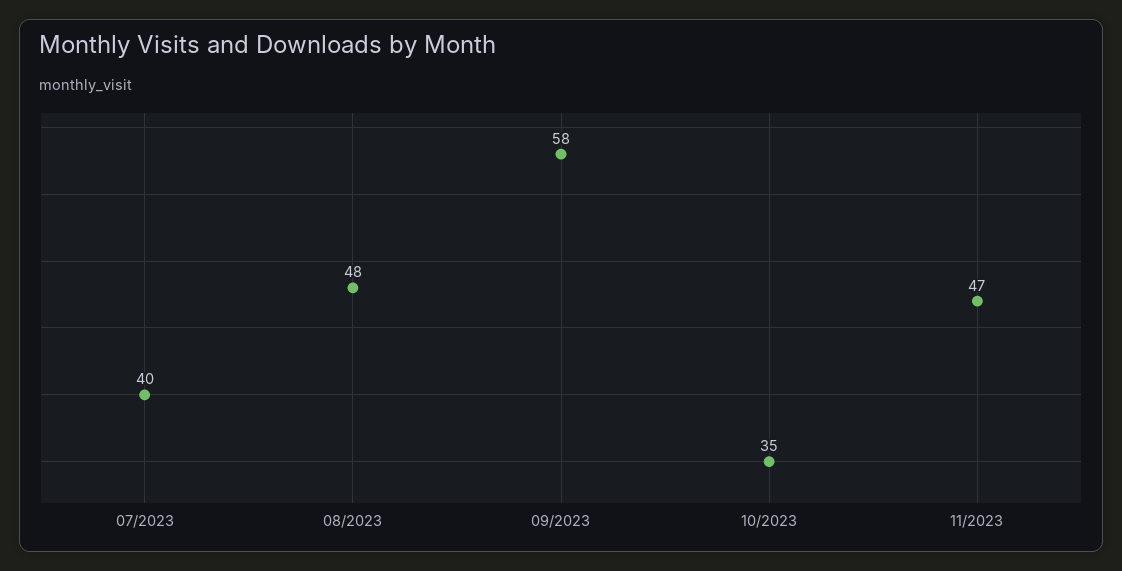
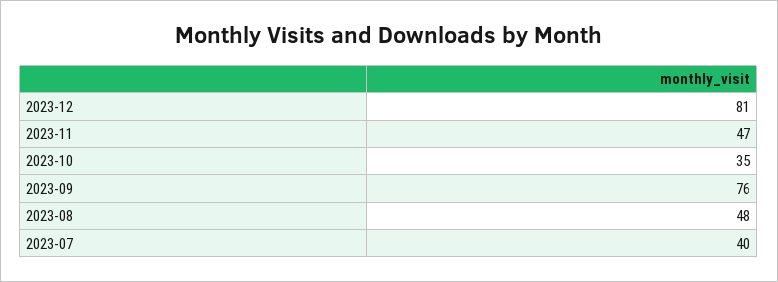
09/2023: 58 -> 76
2023-12: none -> 81

